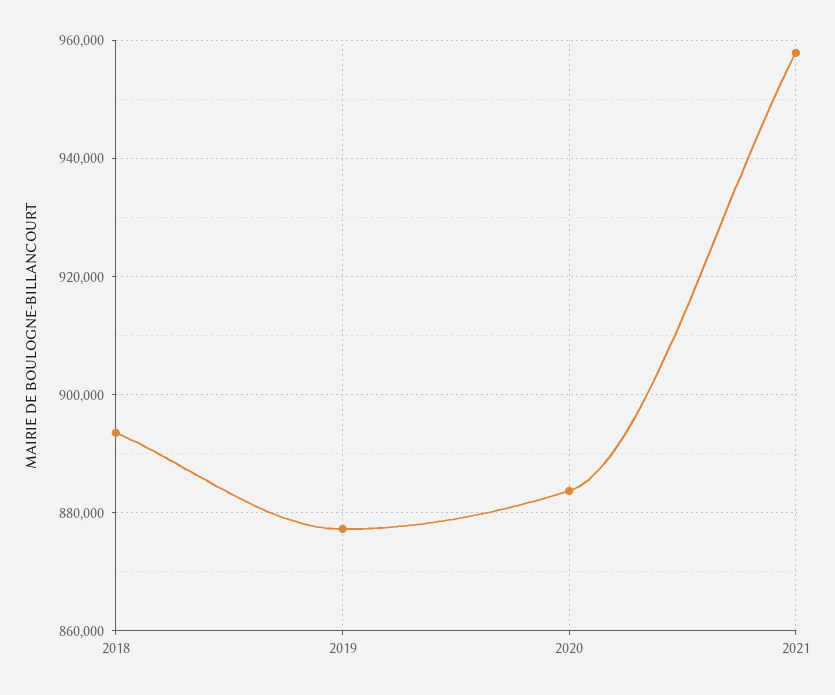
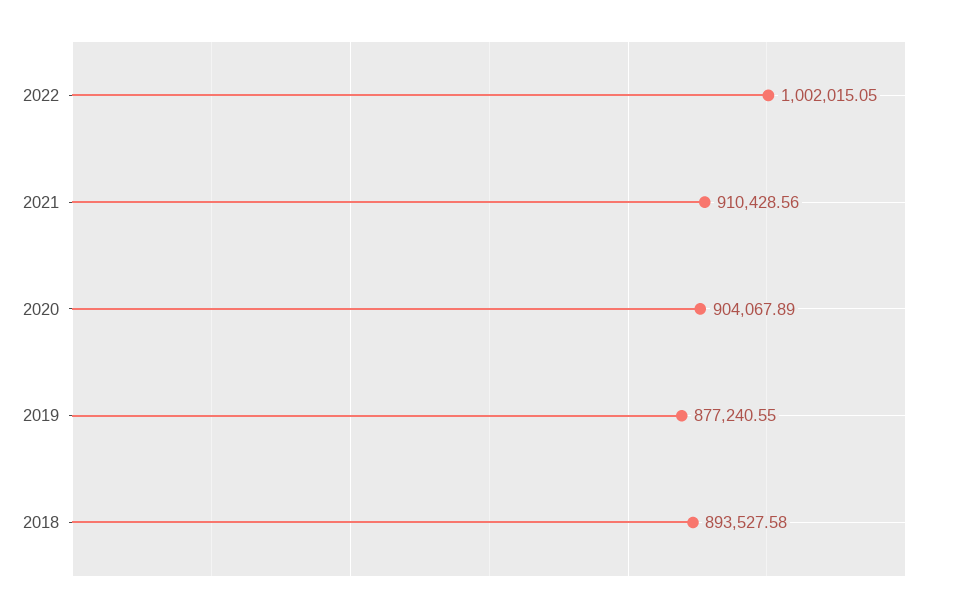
2020: 884000 -> 904067.89
2021: 958000 -> 910428.56
2022: none -> 1002015.05

